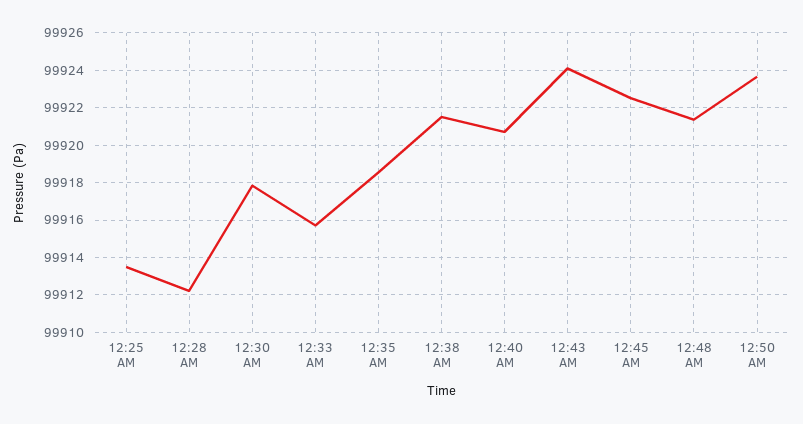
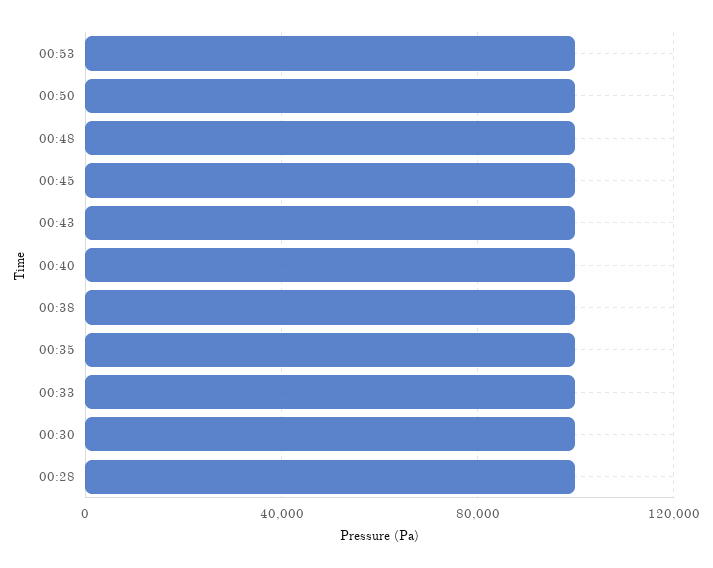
12:25 AM: 99913.5 -> none
00:53: none -> 100000

